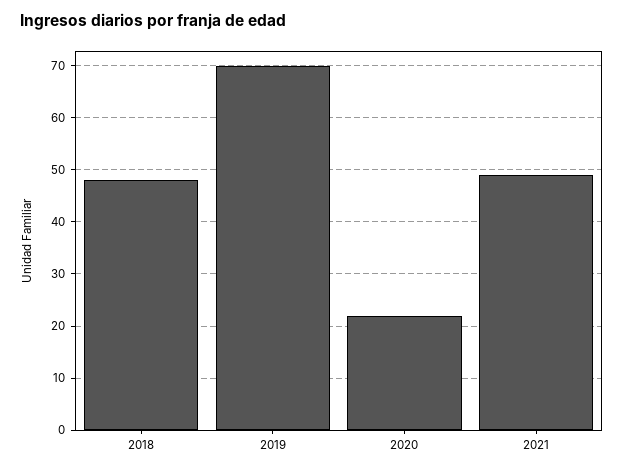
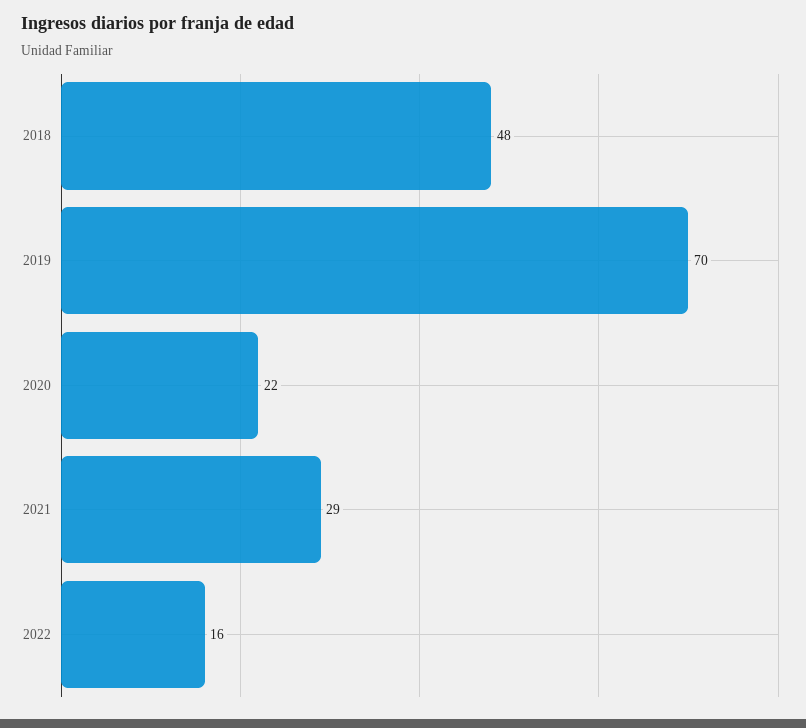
2021: 50 -> 29
2022: none -> 16

